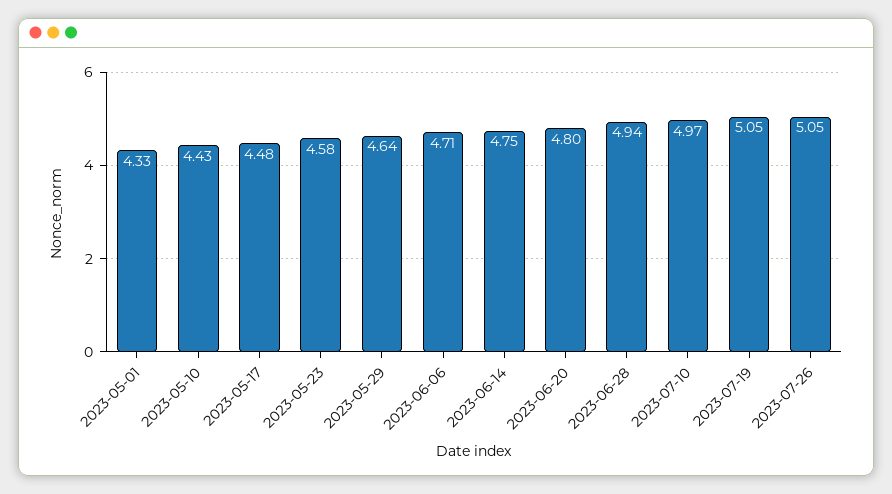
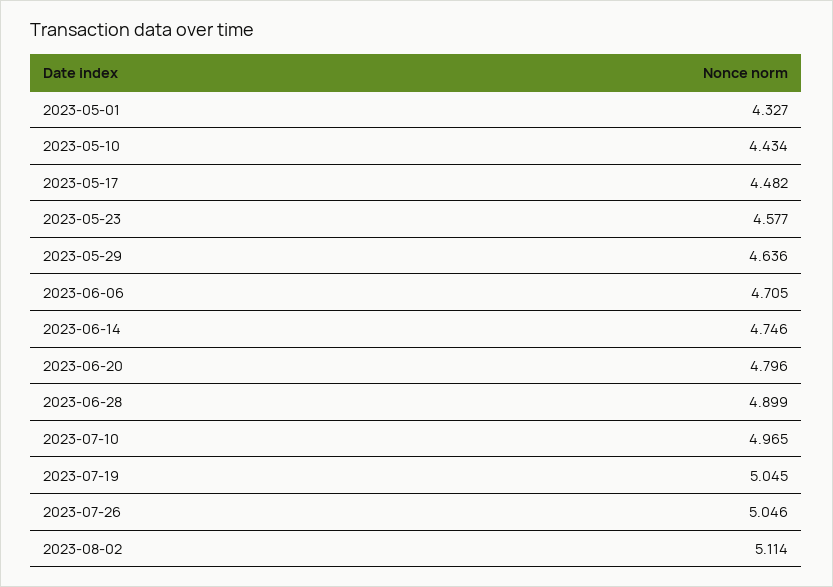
2023-06-28: 4.94 -> 4.899
2023-08-02: none -> 5.114

